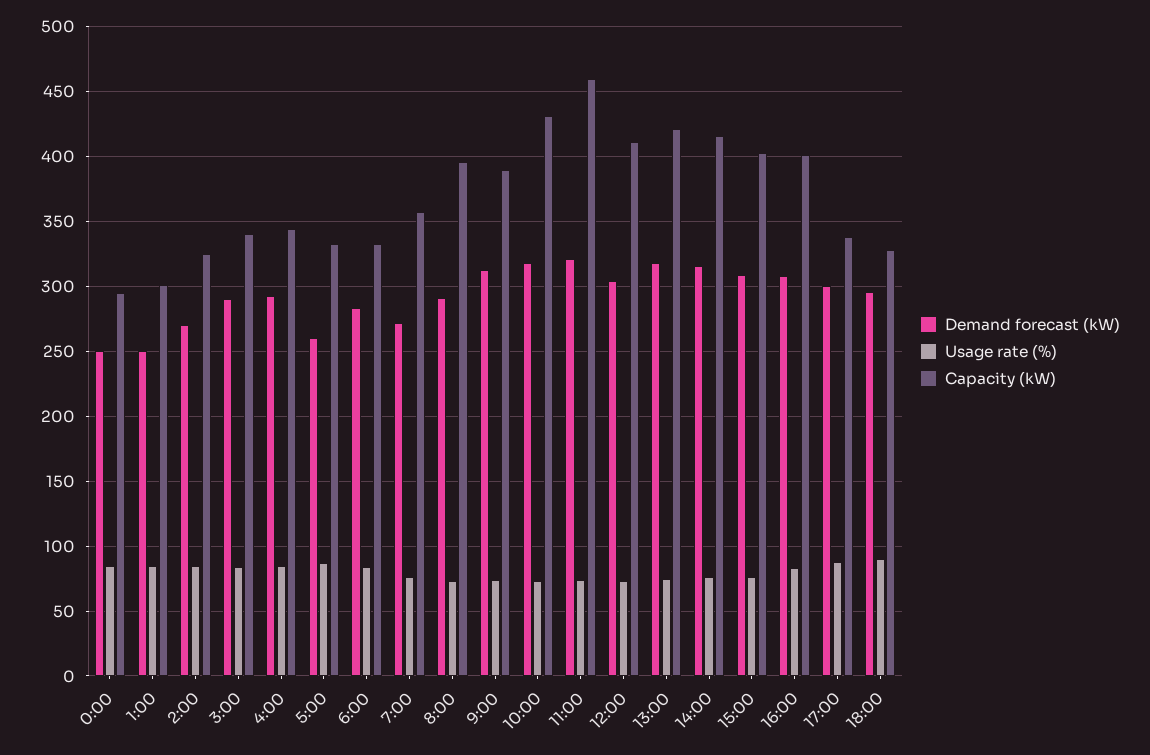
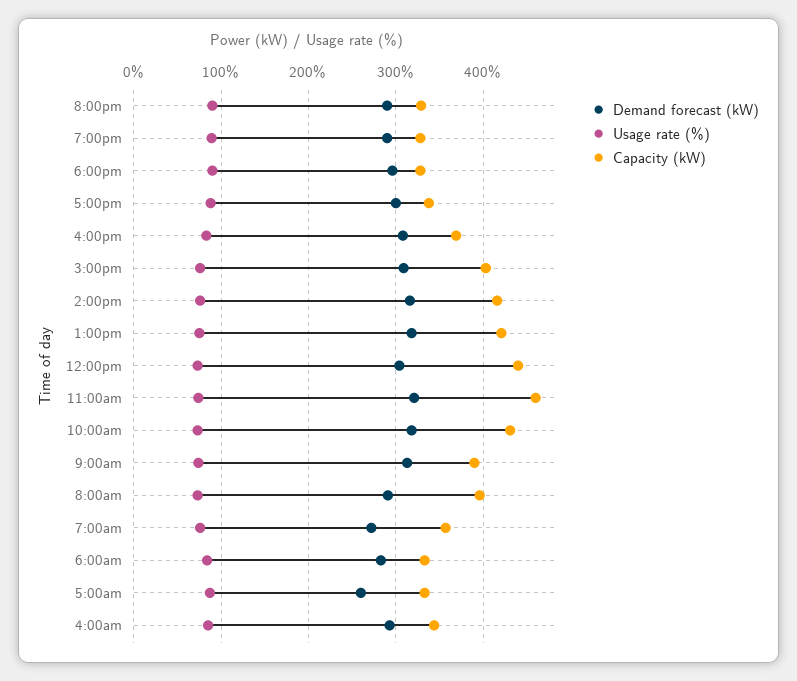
Demand forecast (kW), 0:00: 250 -> none
Usage rate (%), 0:00: 85 -> none
Capacity (kW), 0:00: 295 -> none
Demand forecast (kW), 1:00: 250 -> none
Usage rate (%), 1:00: 85 -> none
Capacity (kW), 1:00: 300 -> none
Demand forecast (kW), 2:00: 270 -> none
Usage rate (%), 2:00: 85 -> none
Capacity (kW), 2:00: 325 -> none
Demand forecast (kW), 3:00: 290 -> none
Usage rate (%), 3:00: 85 -> none
Capacity (kW), 3:00: 340 -> none
Capacity (kW), 12:00: 410 -> 440
Capacity (kW), 16:00: 400 -> 370
Demand forecast (kW), 8:00pm: none -> 290
Usage rate (%), 8:00pm: none -> 90
Capacity (kW), 8:00pm: none -> 330
Demand forecast (kW), 7:00pm: none -> 290
Usage rate (%), 7:00pm: none -> 90
Capacity (kW), 7:00pm: none -> 330

